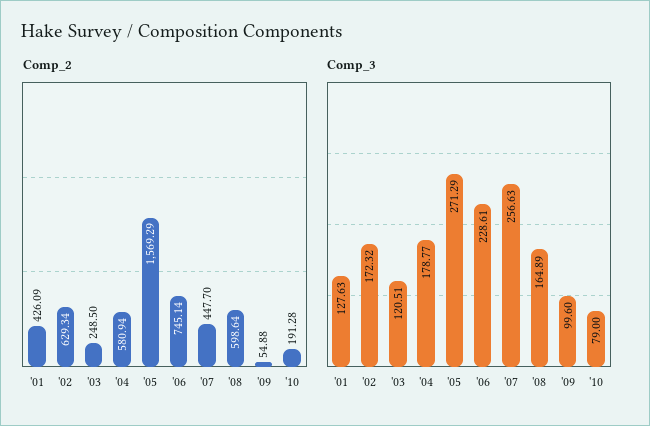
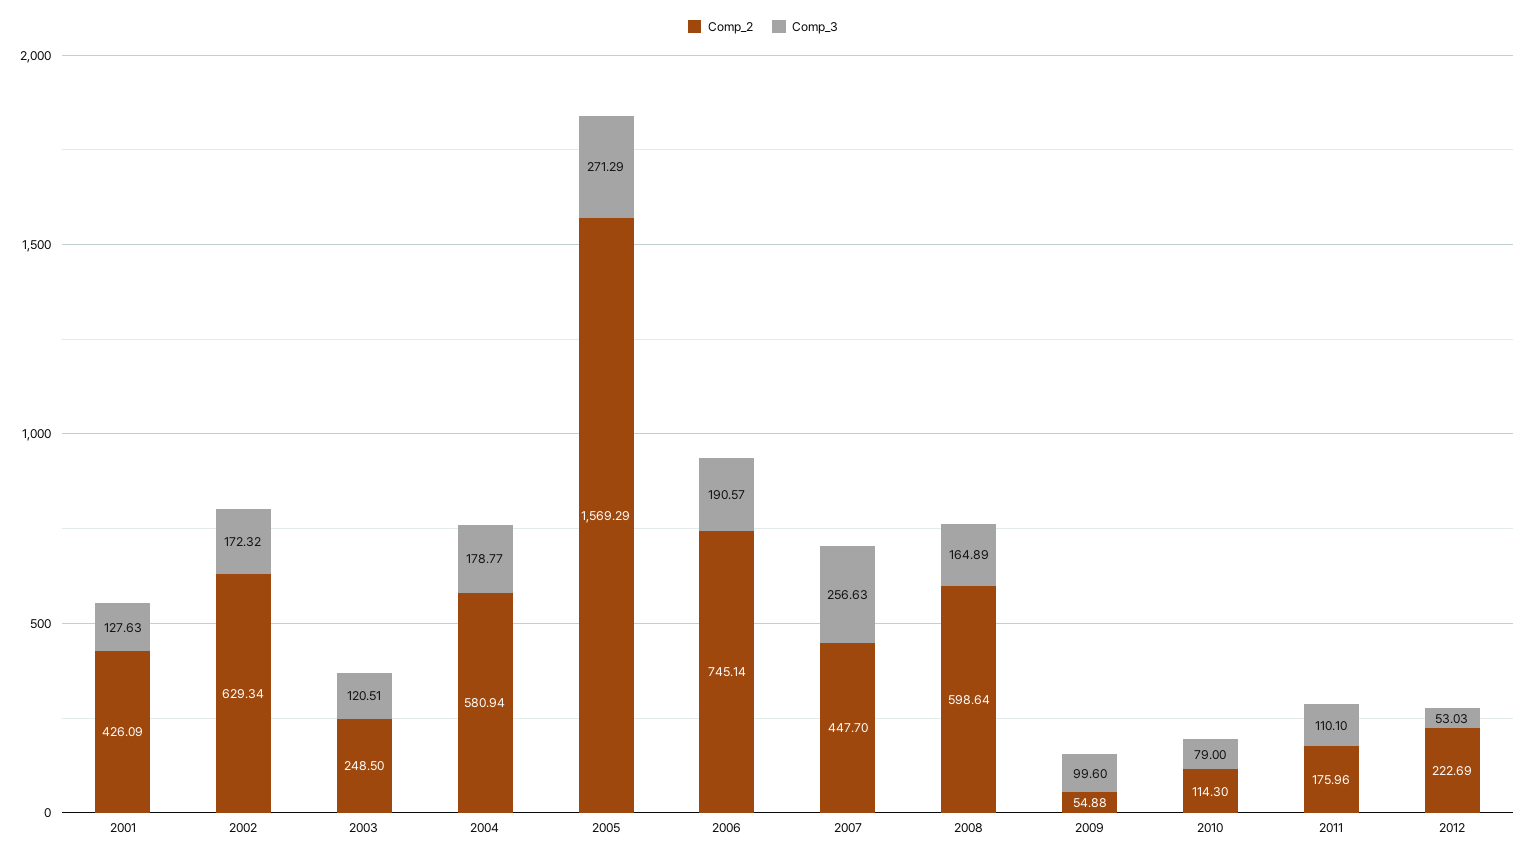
Comp_2, '10: 191.28 -> 114.3
Comp_3, '06: 228.61 -> 190.57
Comp_2, 2011: none -> 175.96
Comp_3, 2011: none -> 110.1
Comp_2, 2012: none -> 222.69
Comp_3, 2012: none -> 53.03

